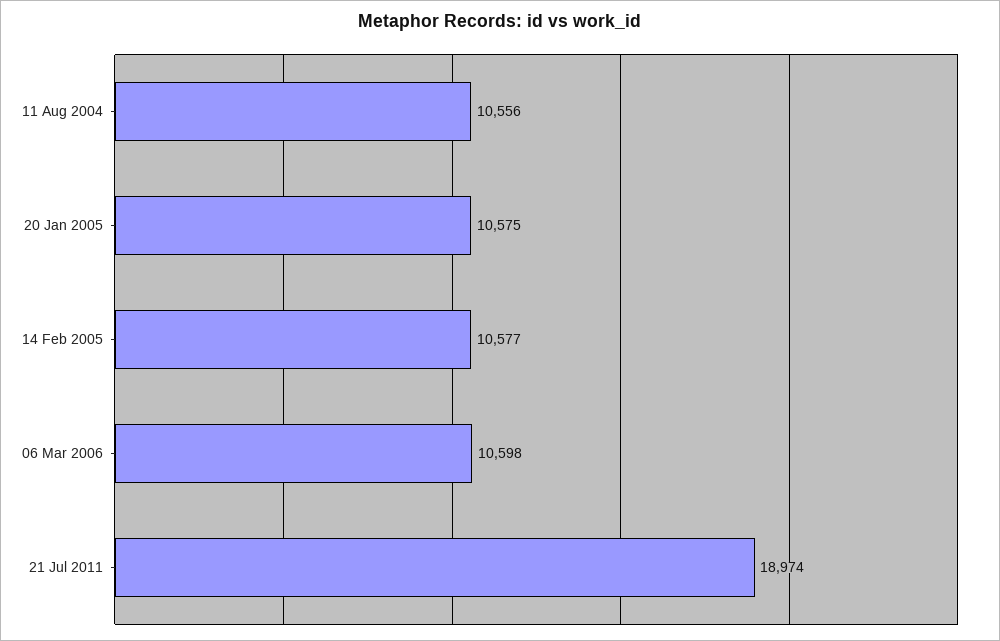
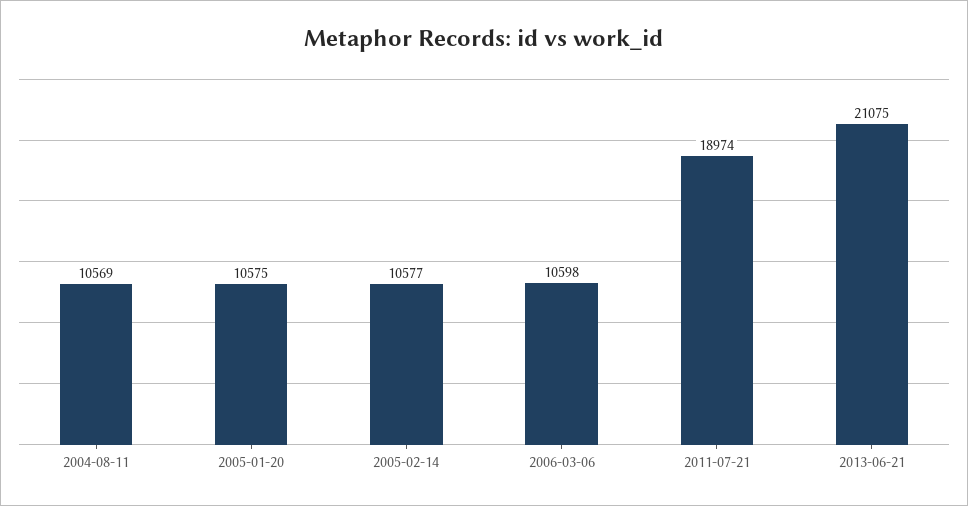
11 Aug 2004: 10556 -> 10569
2013-06-21: none -> 21075

